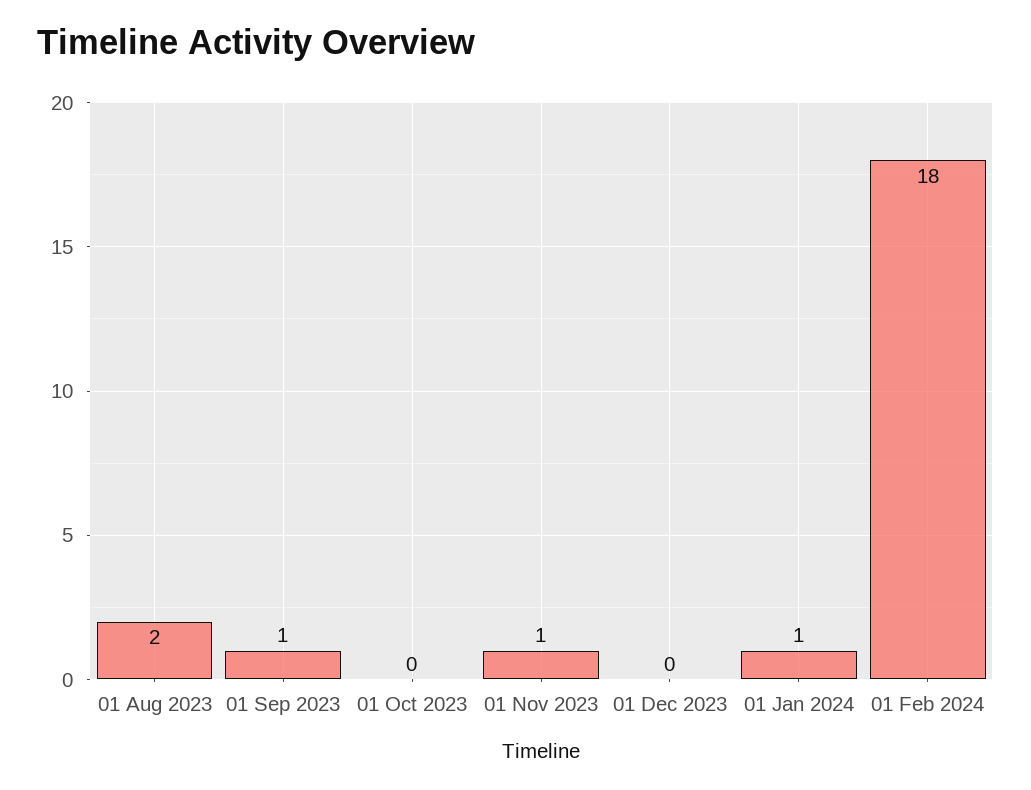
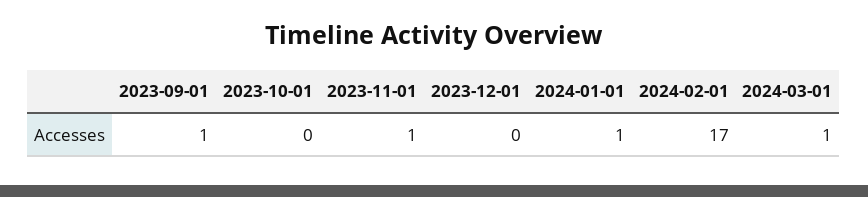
01 Aug 2023: 2 -> none
01 Feb 2024: 18 -> 17
2024-03-01: none -> 1

